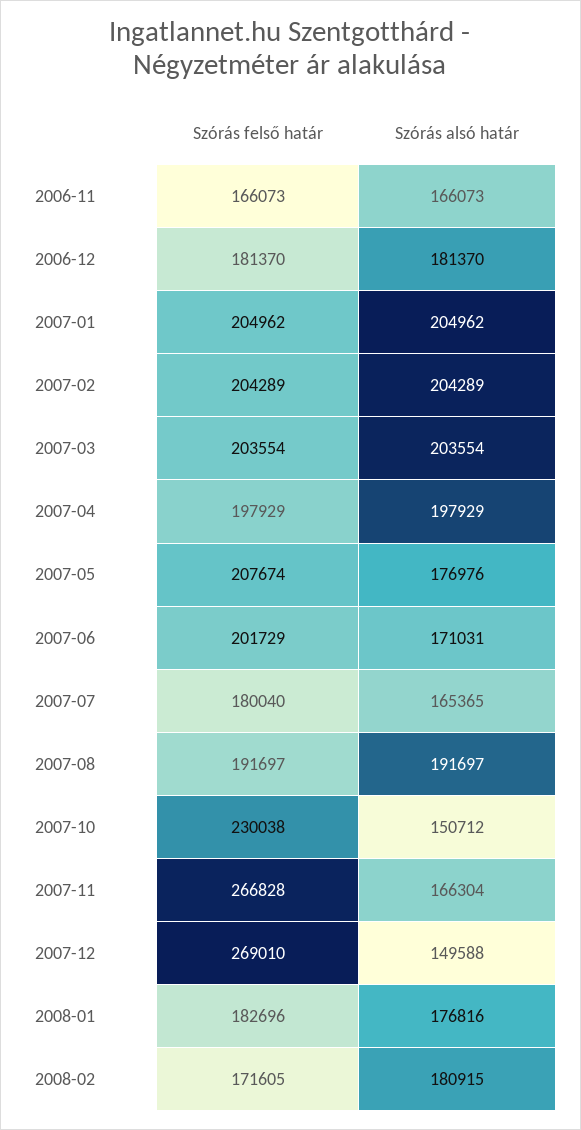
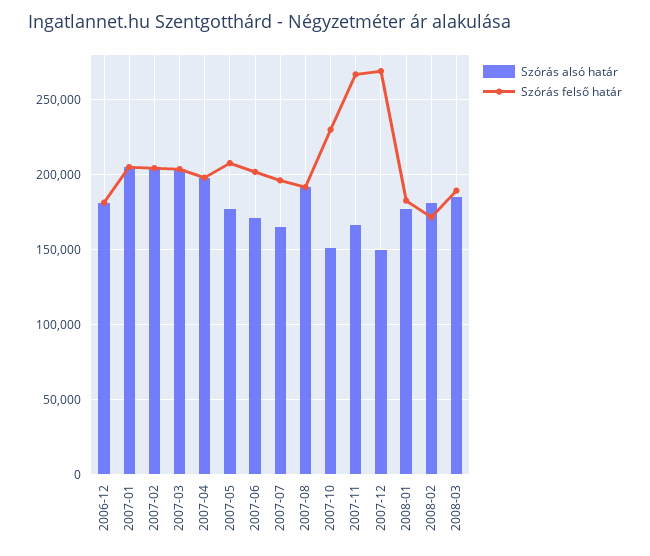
Szórás felső határ, 2006-11: 166073 -> none
Szórás alsó határ, 2006-11: 166073 -> none
Szórás felső határ, 2007-07: 180040 -> 195000
Szórás alsó határ, 2008-03: none -> 185000
Szórás felső határ, 2008-03: none -> 190000

